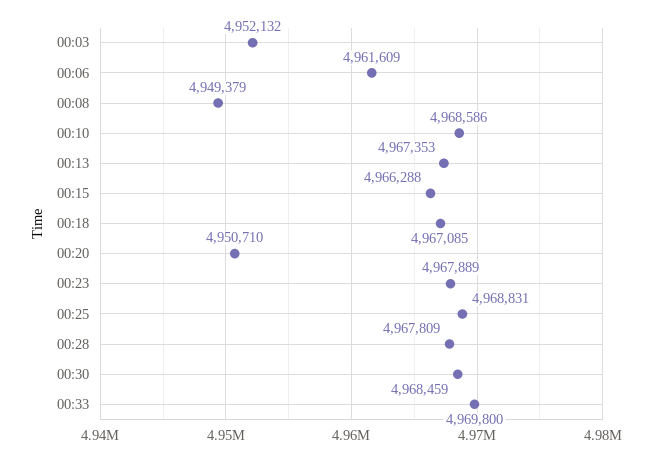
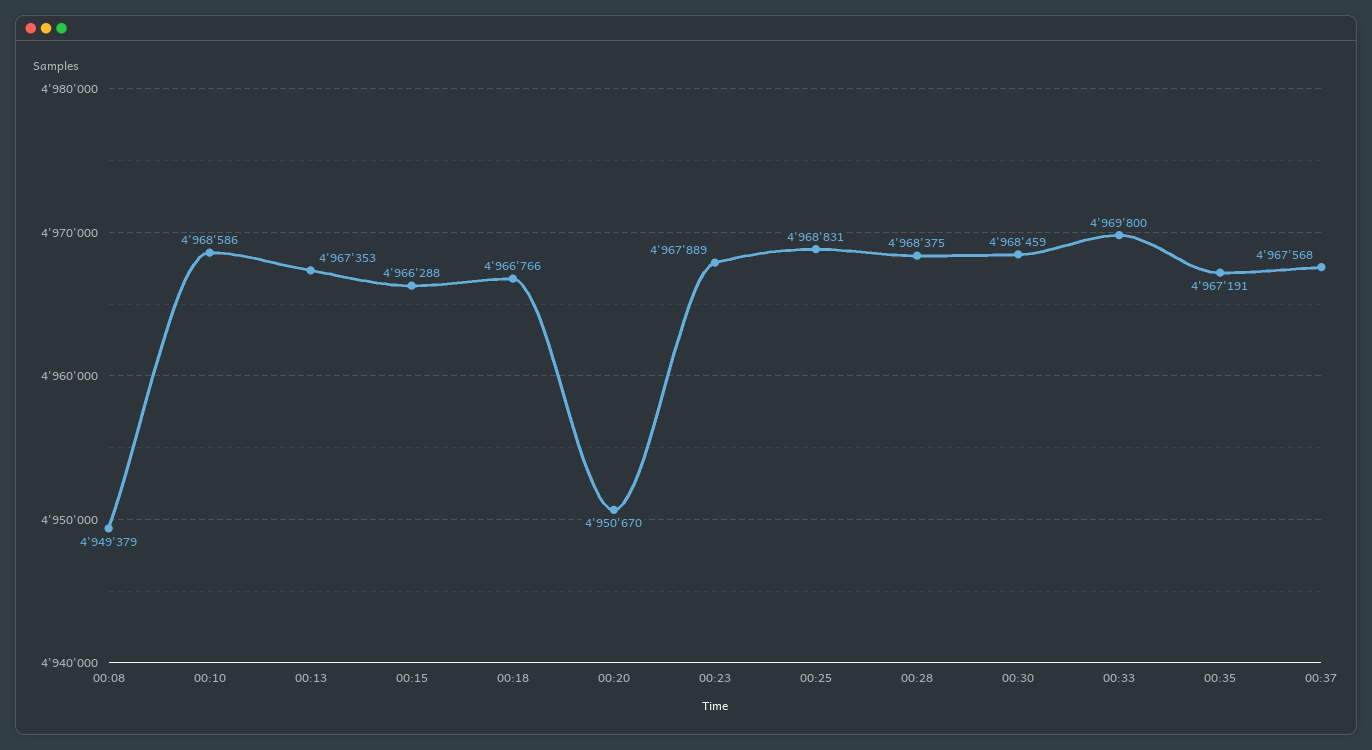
00:03: 4952132 -> none
00:06: 4961609 -> none
00:18: 4967085 -> 4966766
00:20: 4950710 -> 4950670
00:28: 4967809 -> 4968375
00:35: none -> 4967191
00:37: none -> 4967568

